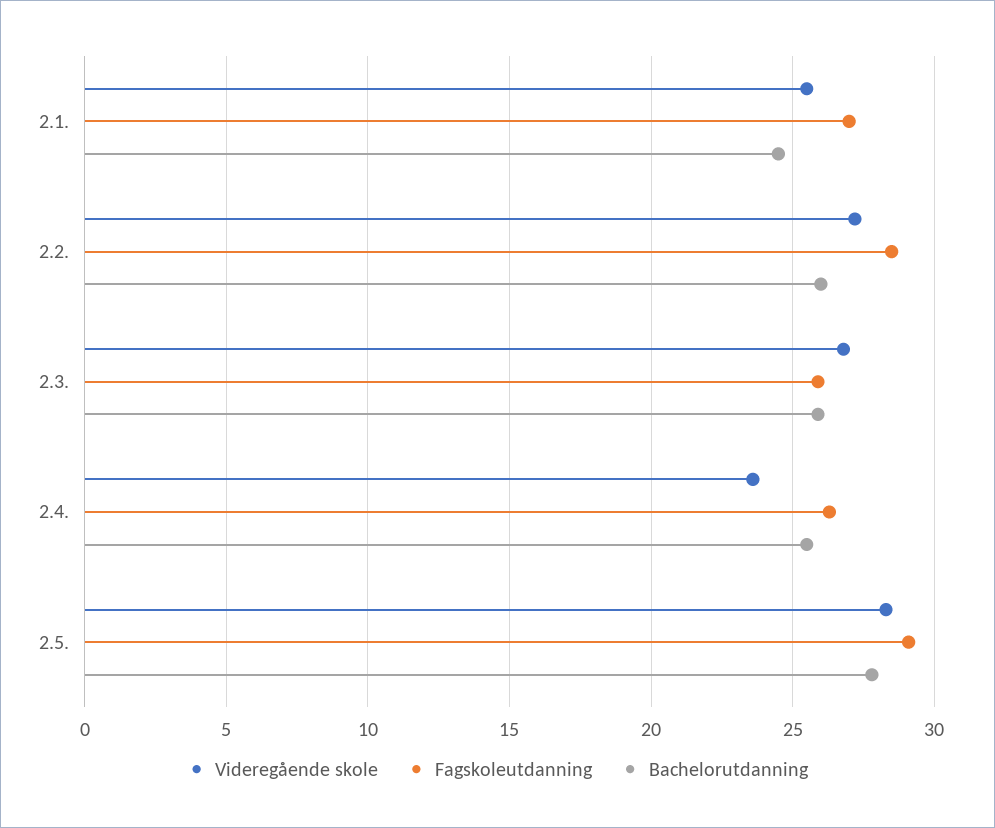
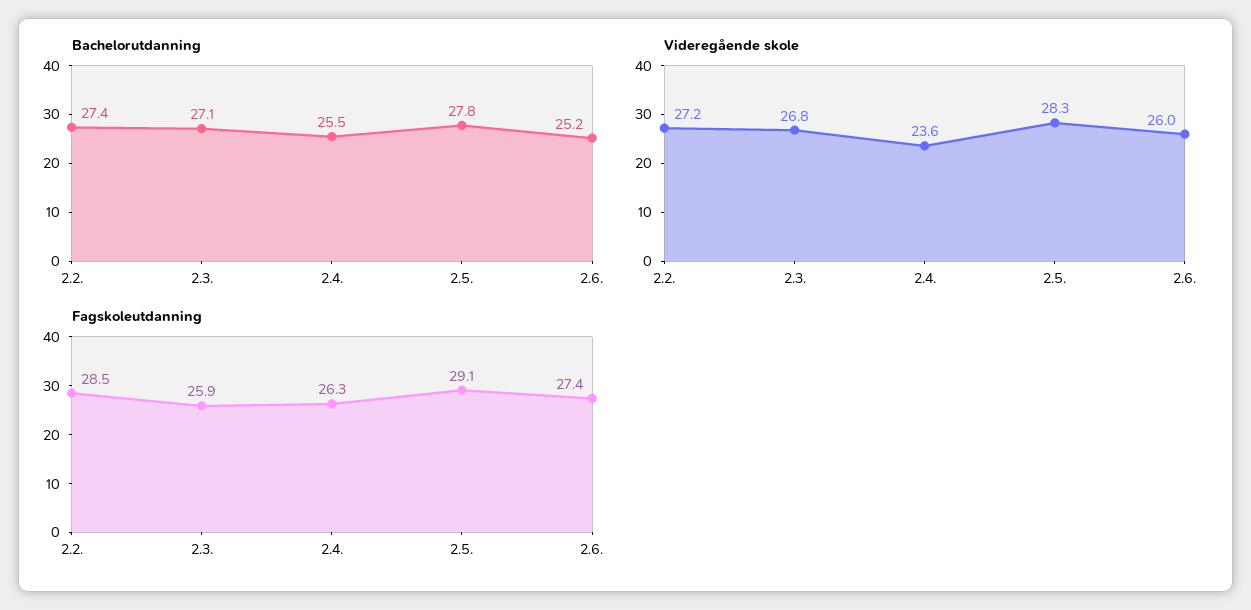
Videregående skole, 2.1.: 25.5 -> none
Fagskoleutdanning, 2.1.: 27 -> none
Bachelorutdanning, 2.1.: 24.5 -> none
Bachelorutdanning, 2.2.: 26 -> 27.4
Bachelorutdanning, 2.3.: 26 -> 27.1
Bachelorutdanning, 2.6.: none -> 25.2
Videregående skole, 2.6.: none -> 26
Fagskoleutdanning, 2.6.: none -> 27.4

